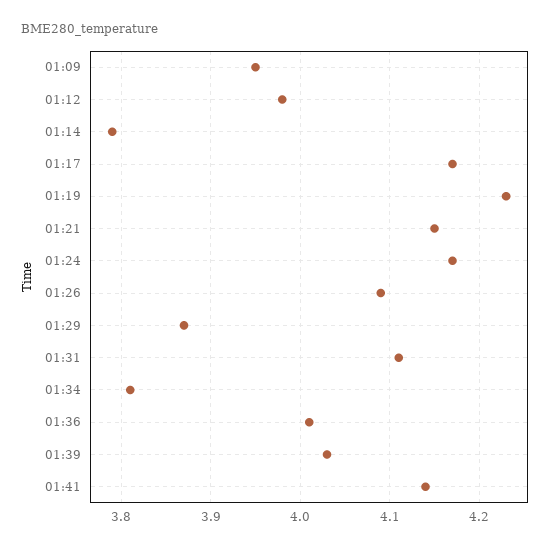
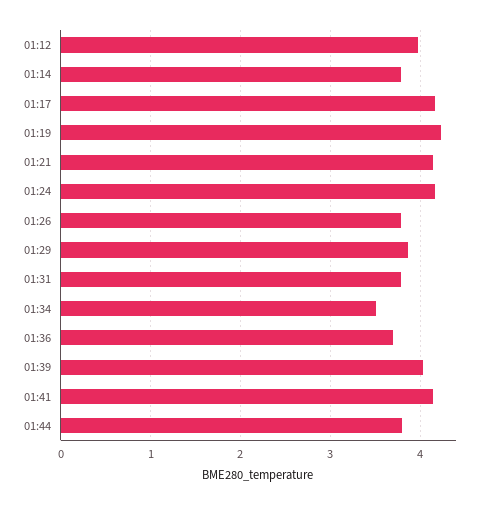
01:09: 3.95 -> none
01:26: 4.09 -> 3.8
01:31: 4.11 -> 3.8
01:34: 3.81 -> 3.5
01:36: 4.01 -> 3.7
01:44: none -> 3.8

